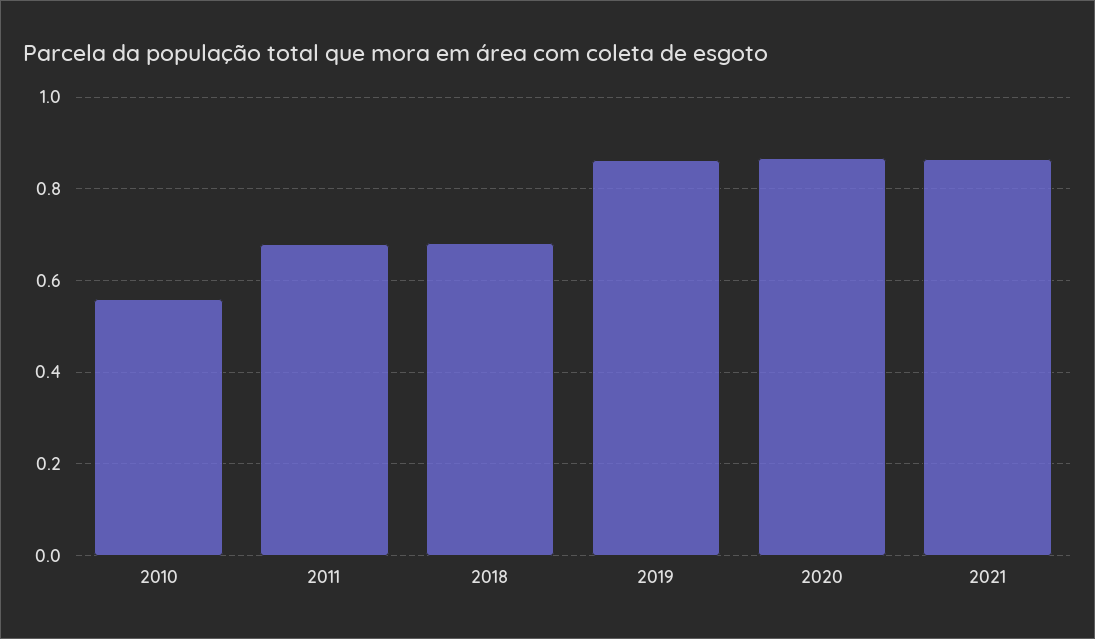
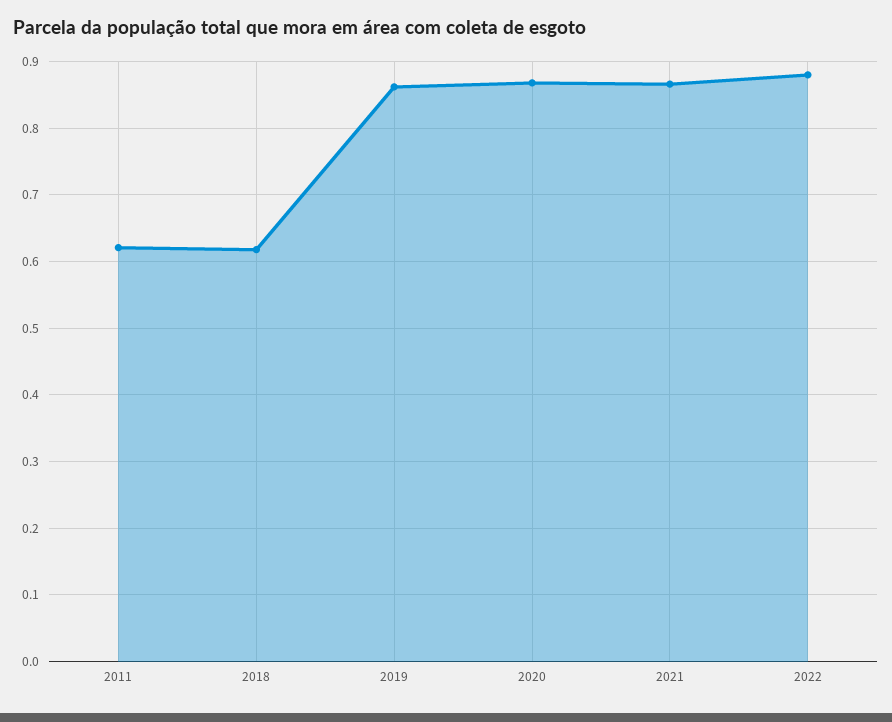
2010: 0.56 -> none
2011: 0.68 -> 0.62
2018: 0.68 -> 0.62
2022: none -> 0.88

